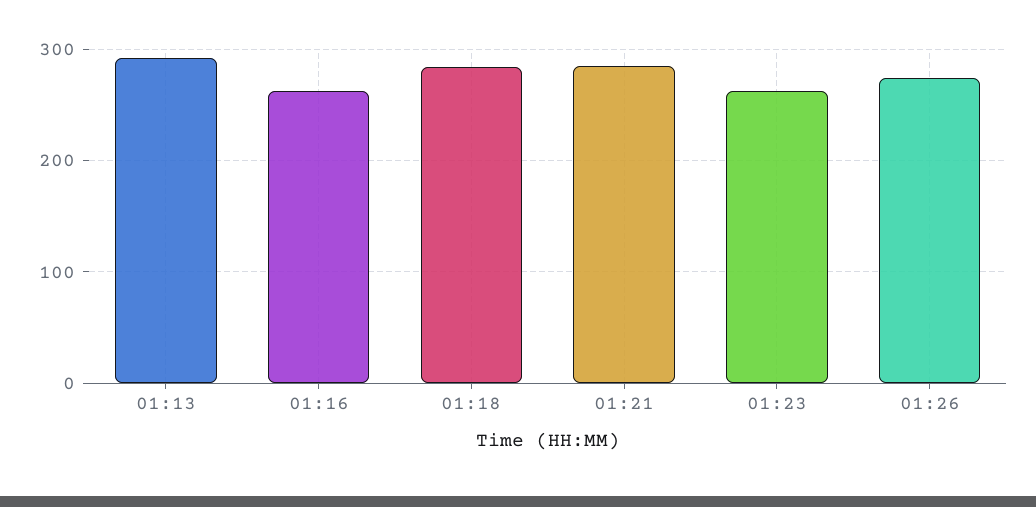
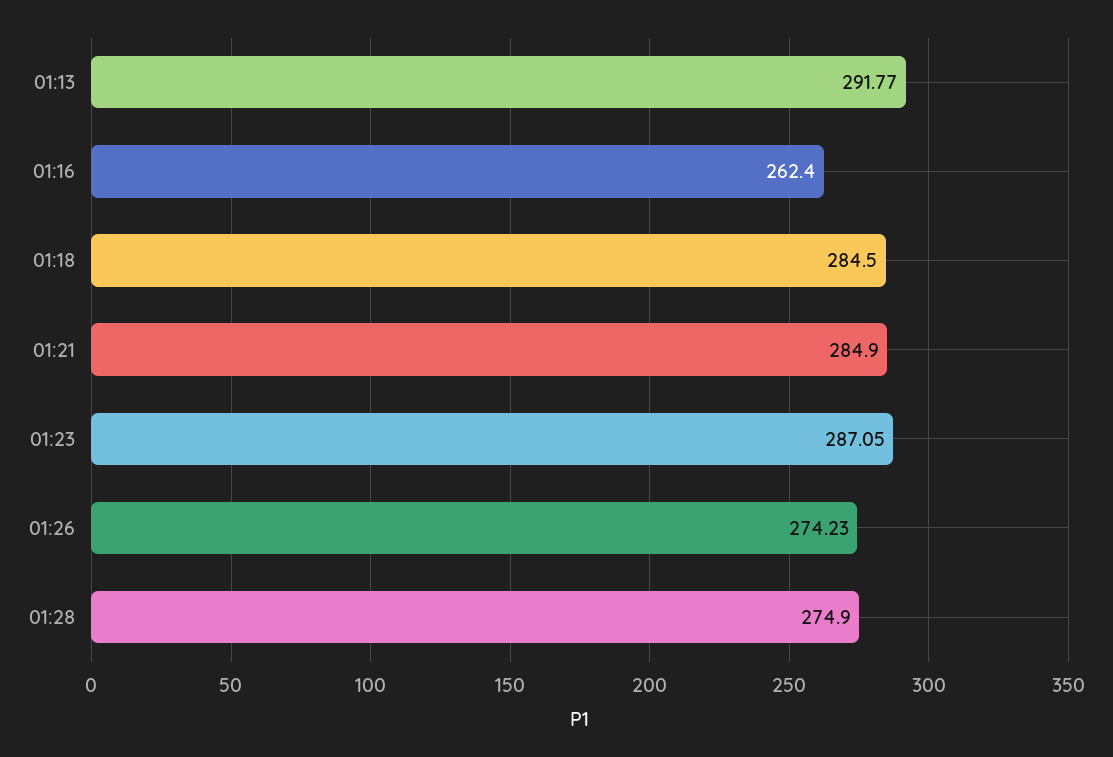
01:23: 260 -> 287.05
01:28: none -> 274.9

